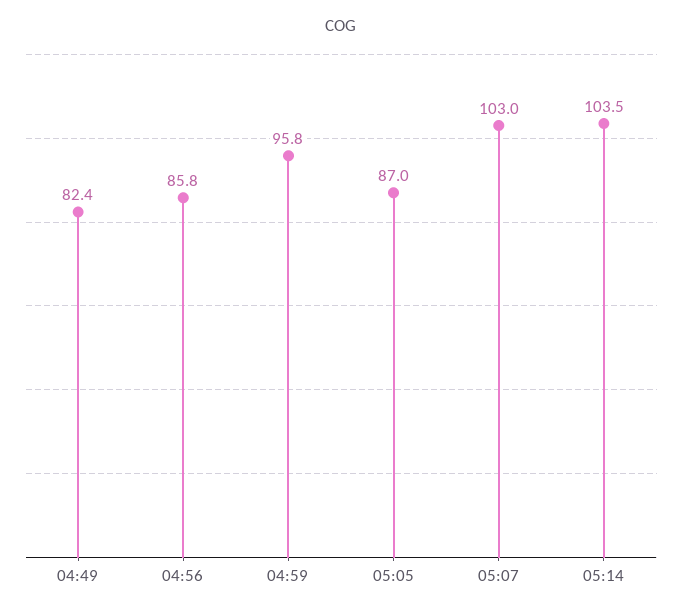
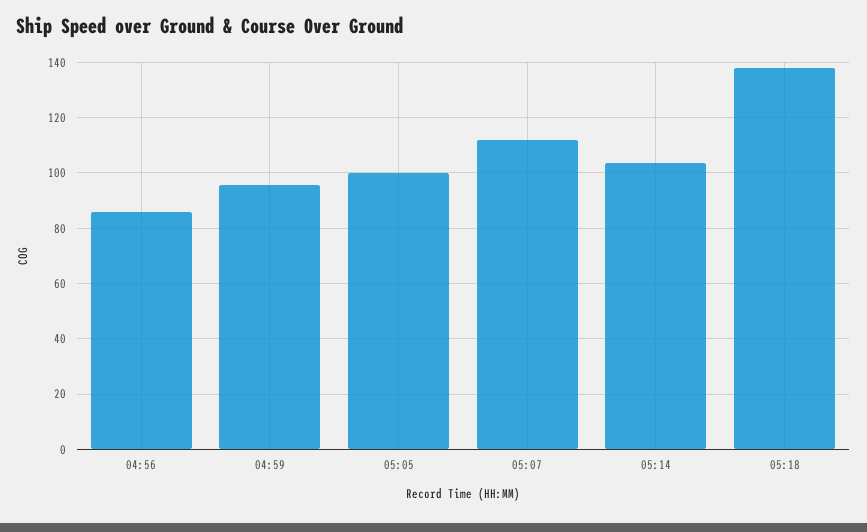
04:49: 82.4 -> none
05:05: 87 -> 100
05:07: 103 -> 112.5
05:18: none -> 137.5

